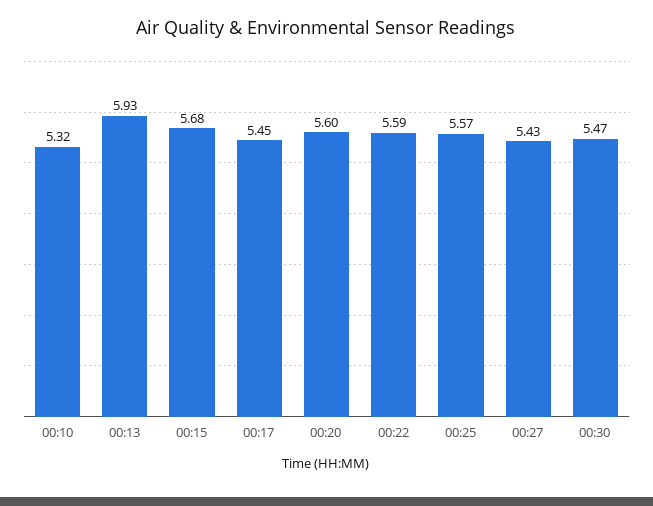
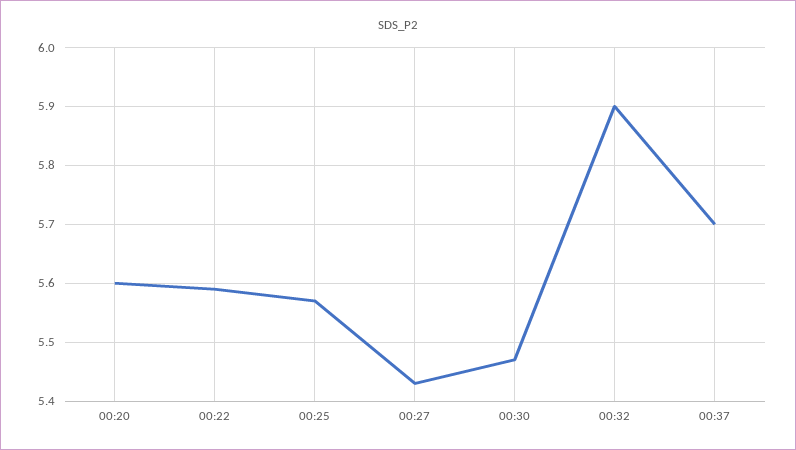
00:10: 5.32 -> none
00:13: 5.93 -> none
00:15: 5.68 -> none
00:17: 5.45 -> none
00:32: none -> 5.9
00:37: none -> 5.7

